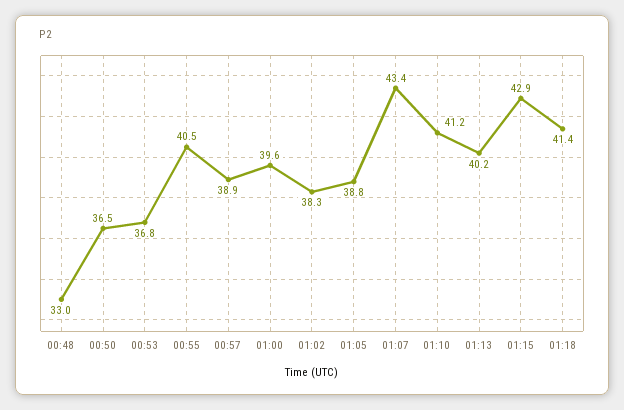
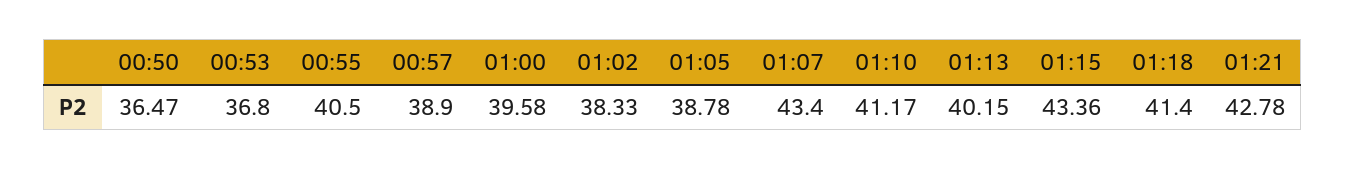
00:48: 33 -> none
01:15: 42.9 -> 43.36
01:21: none -> 42.78

